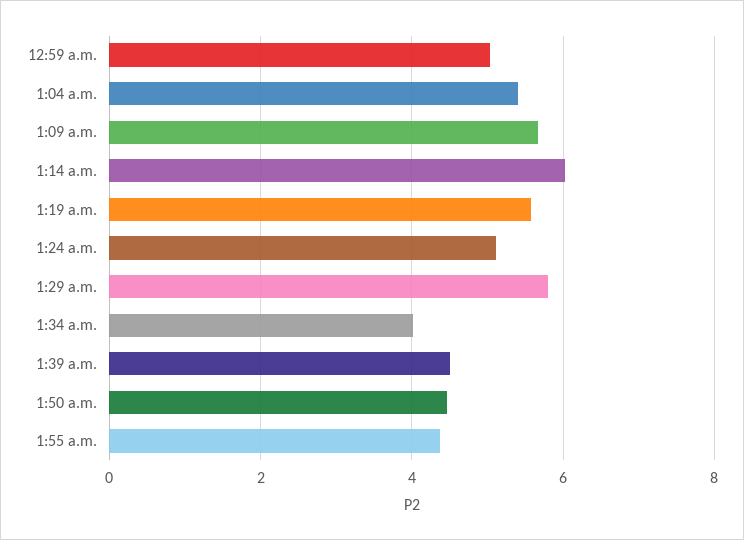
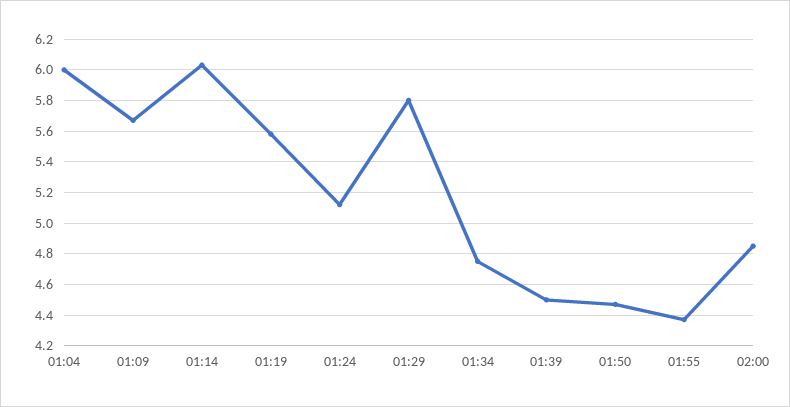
12:59 a.m.: 5 -> none
1:04 a.m.: 5.4 -> 6
1:34 a.m.: 4 -> 4.75
02:00: none -> 4.85

